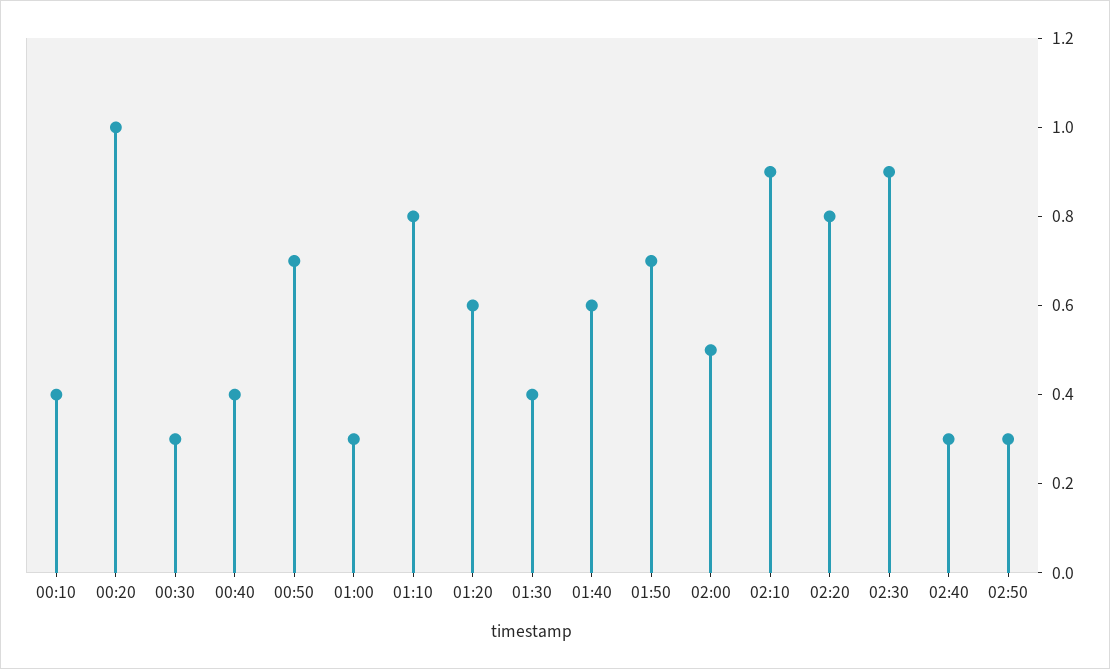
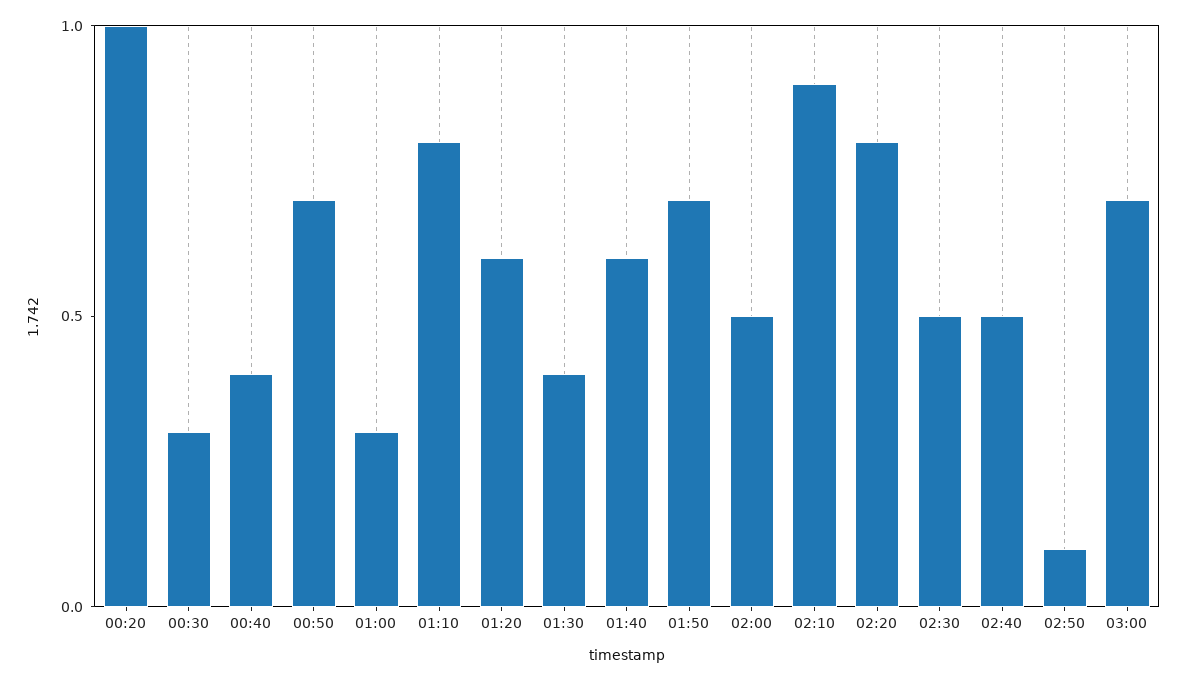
00:10: 0.4 -> none
02:30: 0.9 -> 0.5
02:40: 0.3 -> 0.5
02:50: 0.3 -> 0.1
03:00: none -> 0.7

